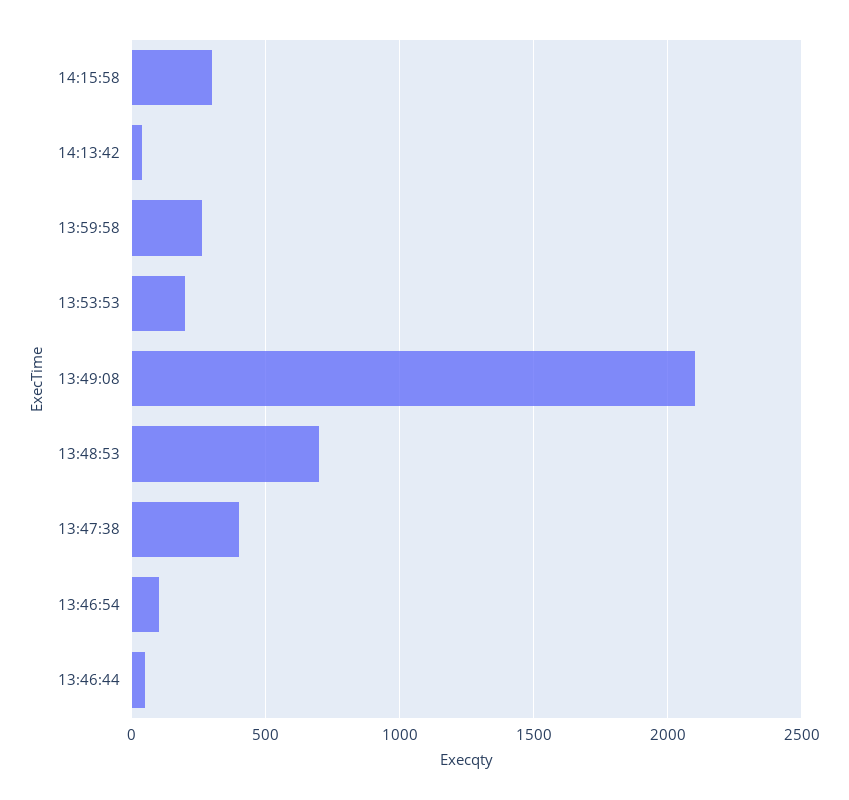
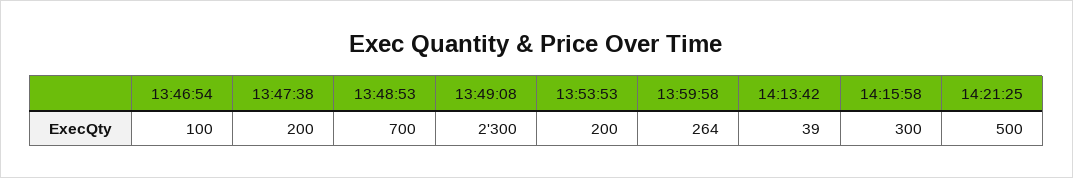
13:49:08: 2100 -> 2300
13:47:38: 400 -> 200
13:46:44: 50 -> none
14:21:25: none -> 500

